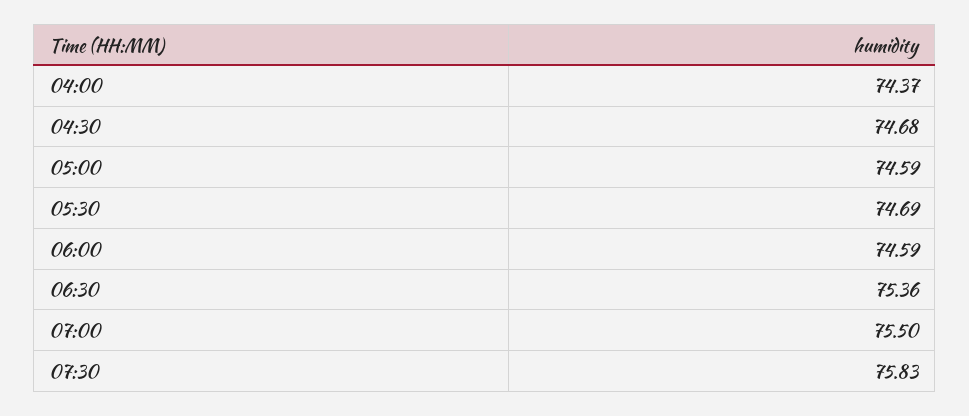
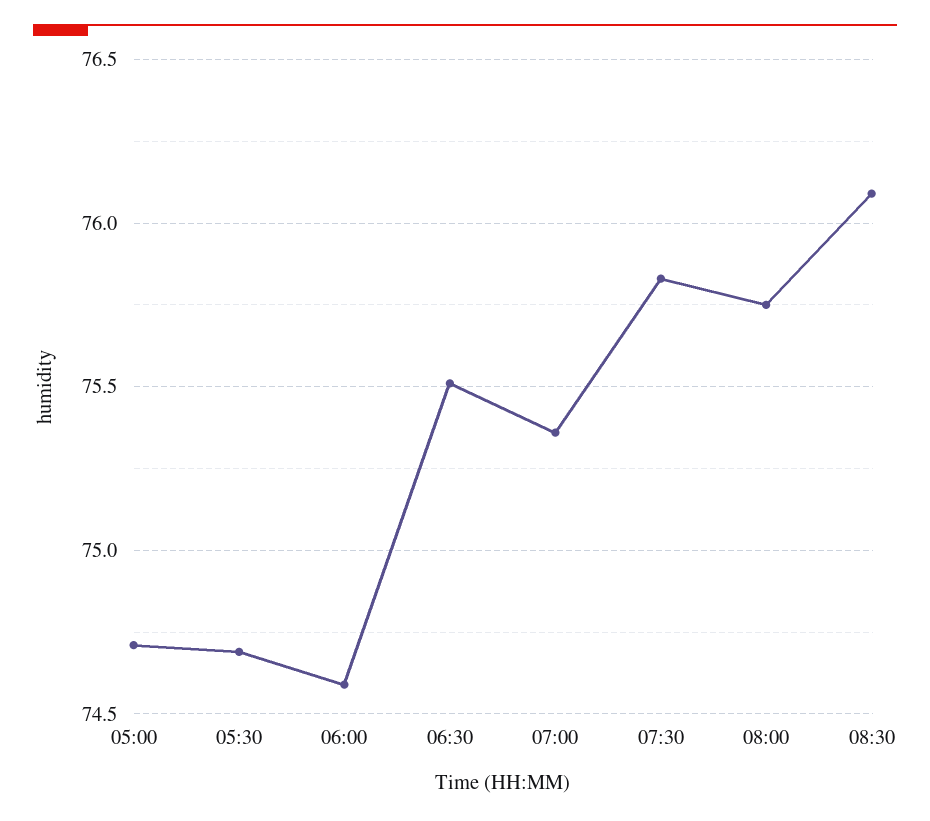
04:00: 74.37 -> none
04:30: 74.68 -> none
05:00: 74.59 -> 74.7
06:30: 75.36 -> 75.5
07:00: 75.5 -> 75.35
08:00: none -> 75.75
08:30: none -> 76.1

